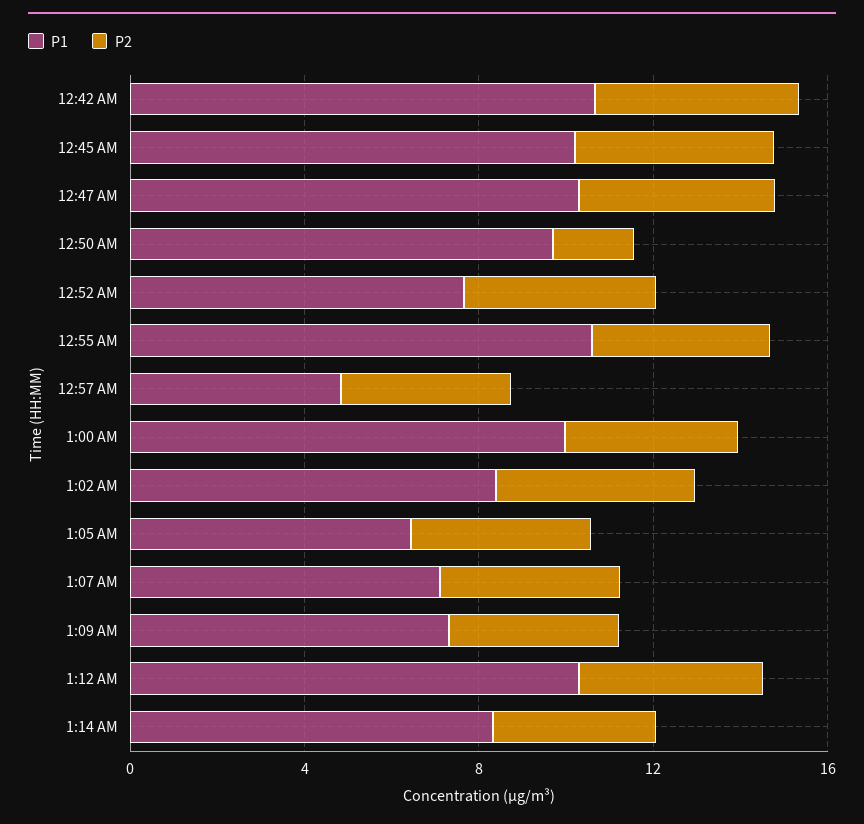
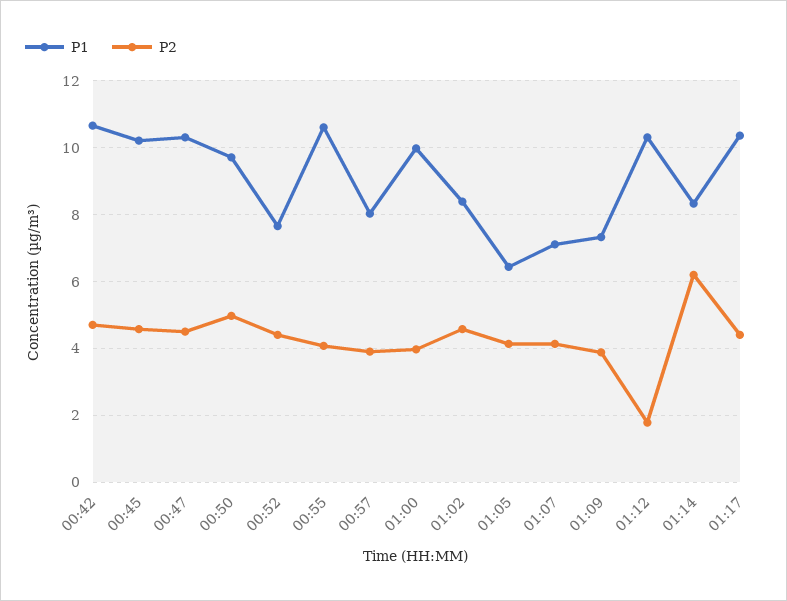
P2, 12:50 AM: 2 -> 5
P1, 12:57 AM: 5 -> 8
P2, 1:12 AM: 4 -> 1.8
P2, 1:14 AM: 4 -> 6.2
P1, 01:17: none -> 10.4
P2, 01:17: none -> 4.4

